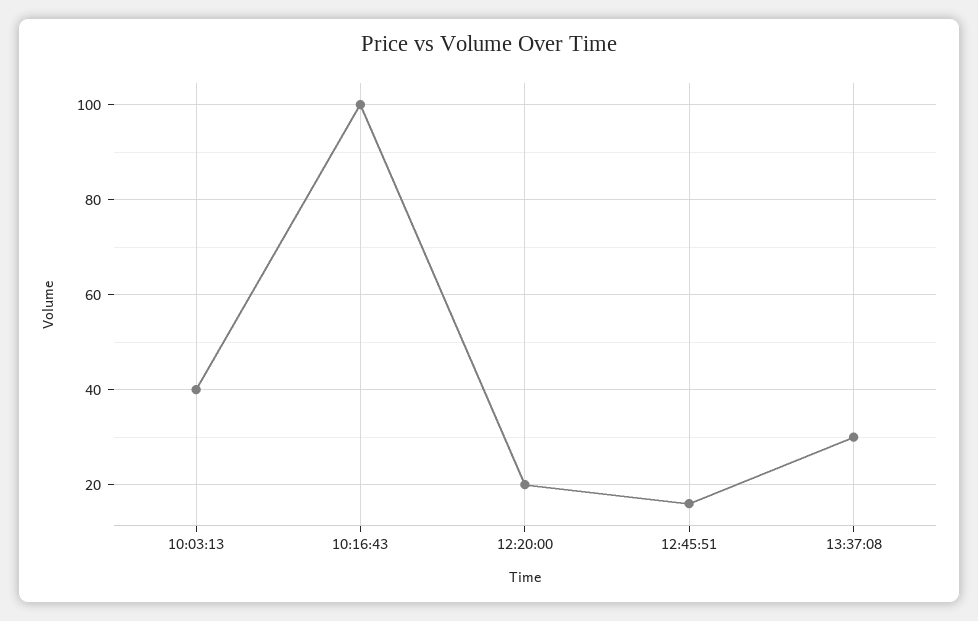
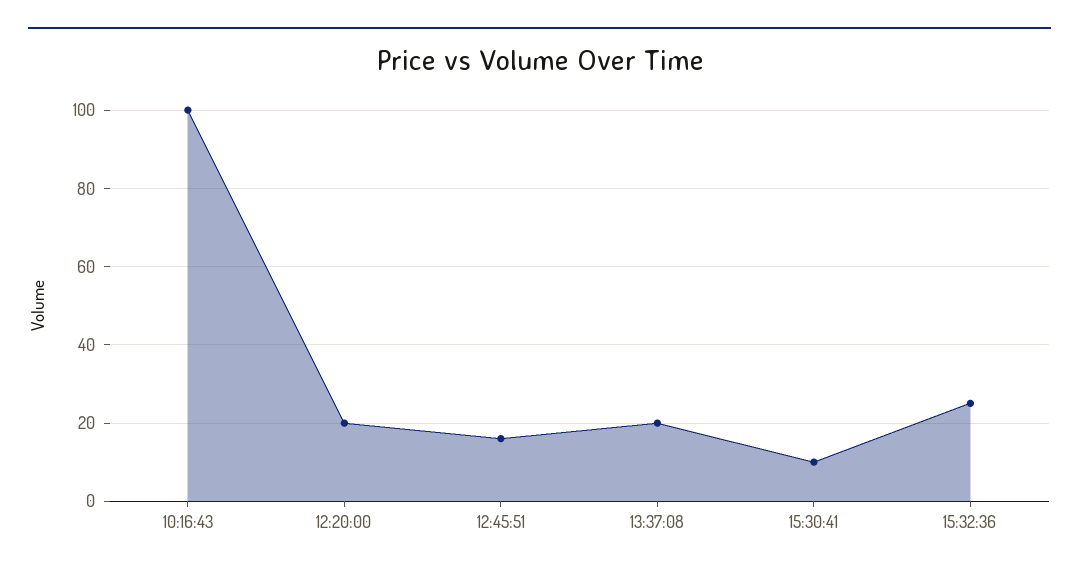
10:03:13: 40 -> none
13:37:08: 30 -> 20
15:30:41: none -> 10
15:32:36: none -> 25

